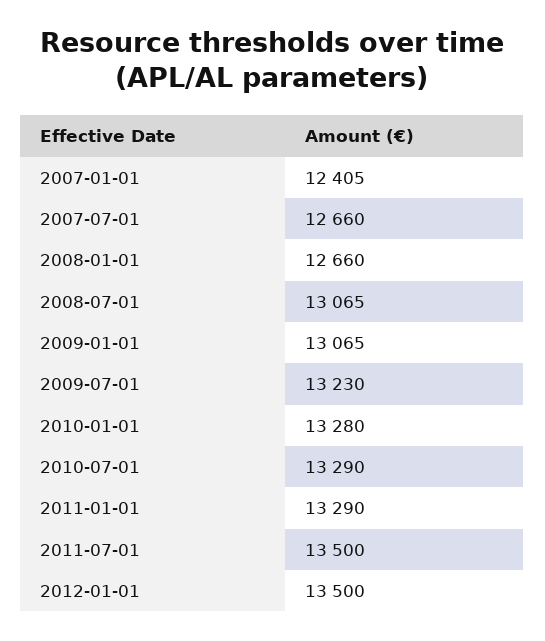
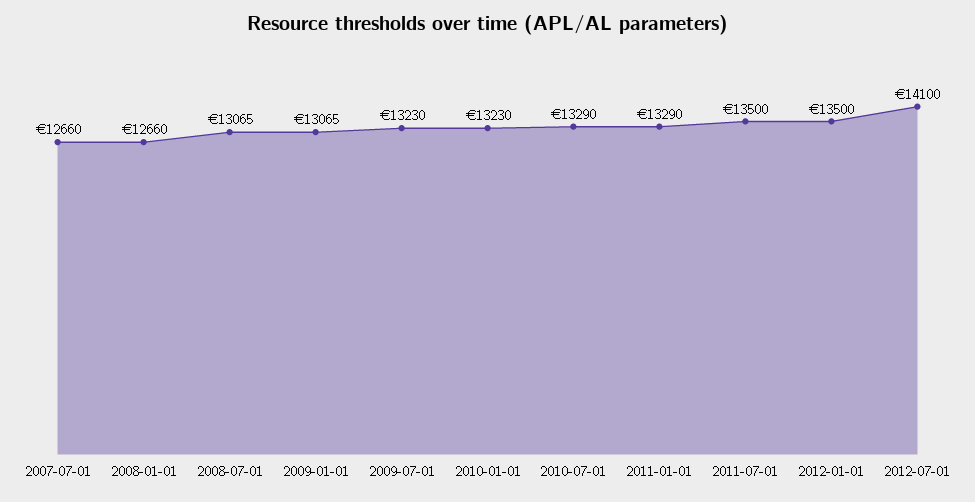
2007-01-01: 12405 -> none
2010-01-01: 13280 -> 13230
2012-07-01: none -> 14100

